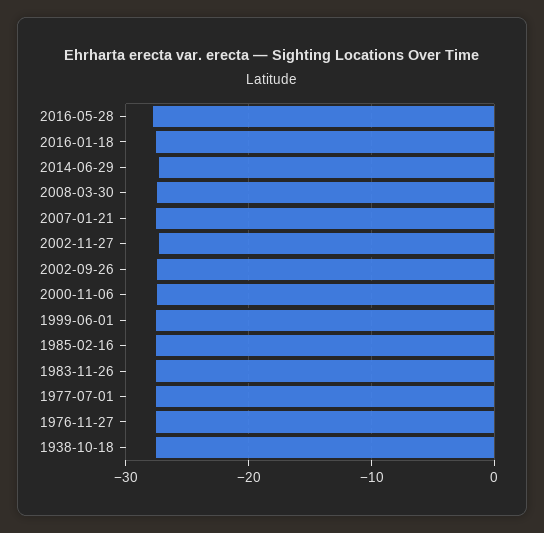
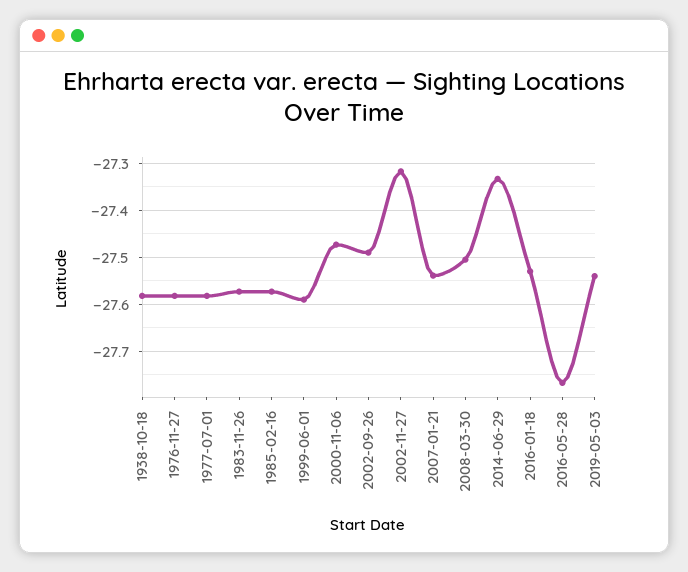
2019-05-03: none -> -27.54

